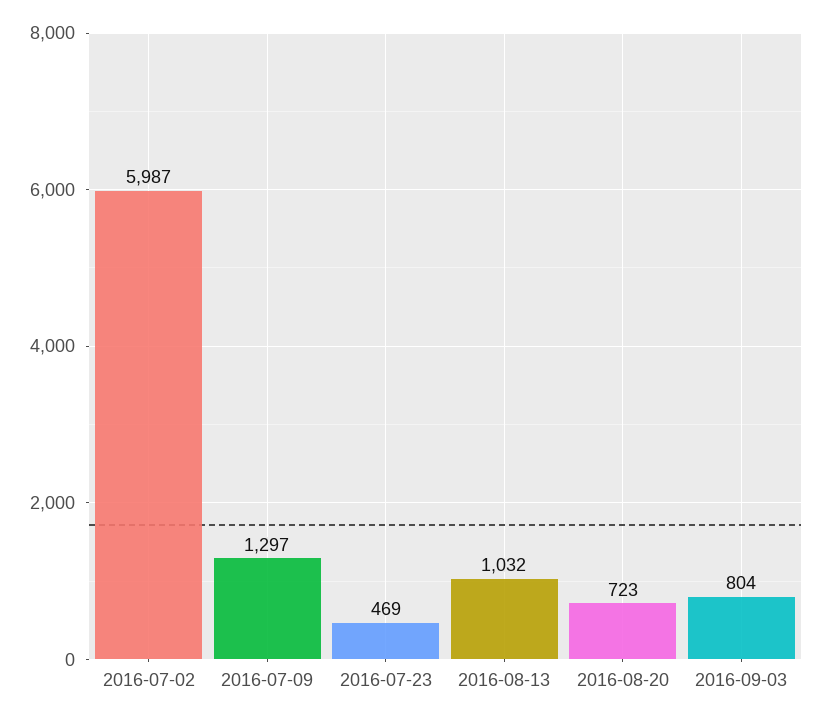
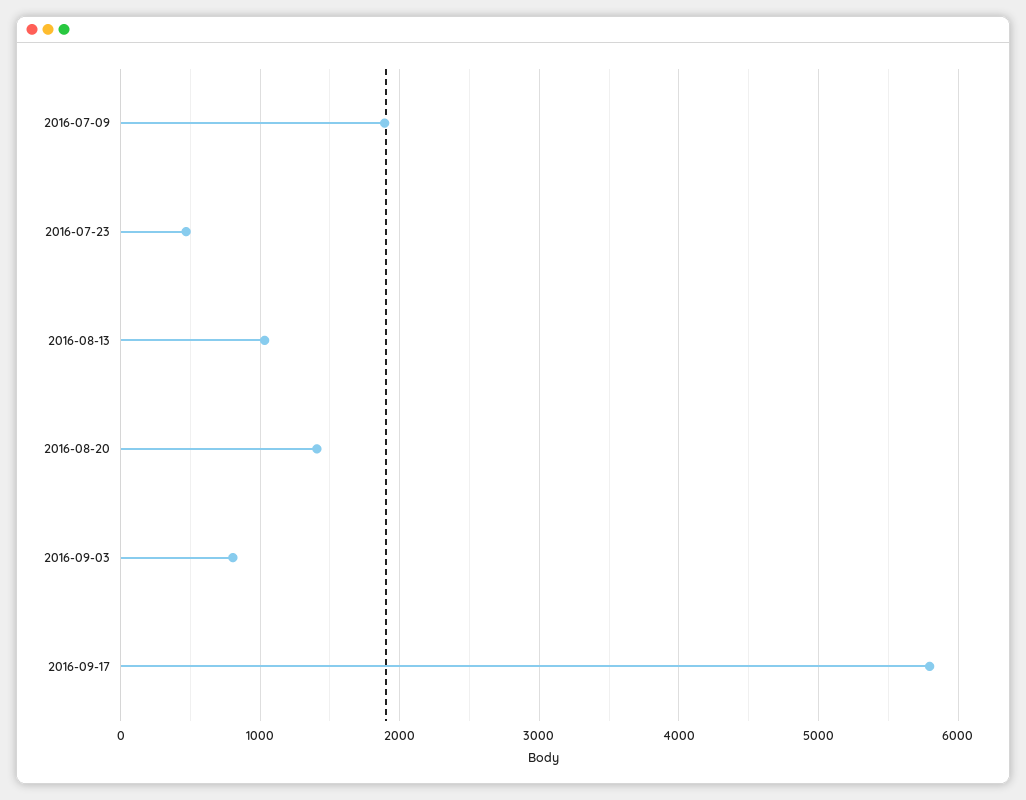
2016-07-02: 5987 -> none
2016-07-09: 1297 -> 1900
2016-08-20: 723 -> 1400
2016-09-17: none -> 5800

